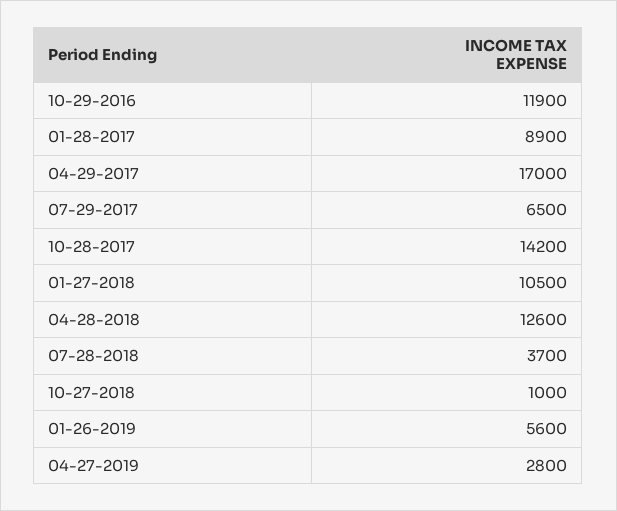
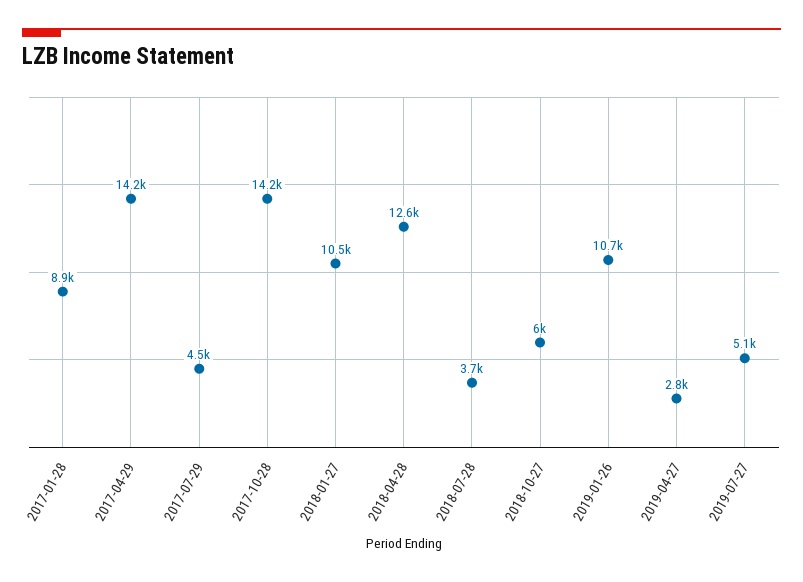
10-29-2016: 11900 -> none
04-29-2017: 17000 -> 14200
07-29-2017: 6500 -> 4500
10-27-2018: 1000 -> 6000
01-26-2019: 5600 -> 10700
2019-07-27: none -> 5100

